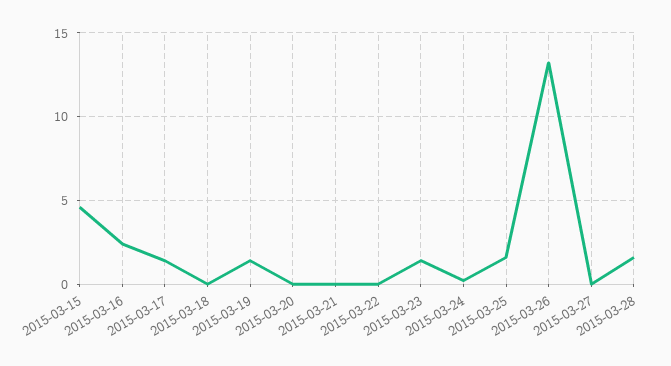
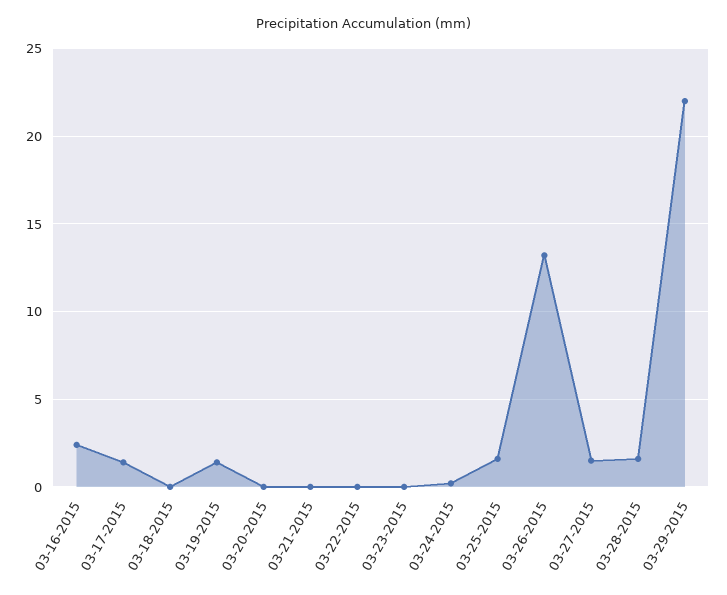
2015-03-15: 4.5 -> none
2015-03-23: 1.5 -> 0
2015-03-27: 0 -> 1.5
03-29-2015: none -> 22

